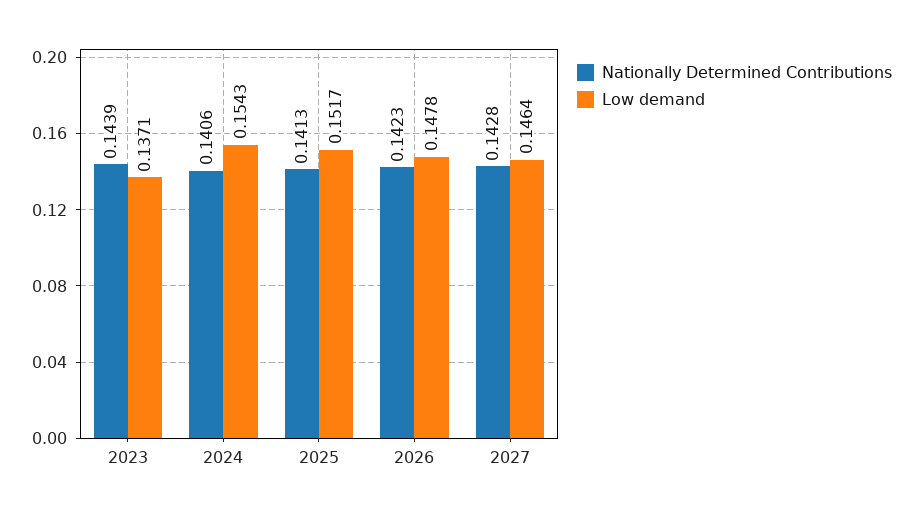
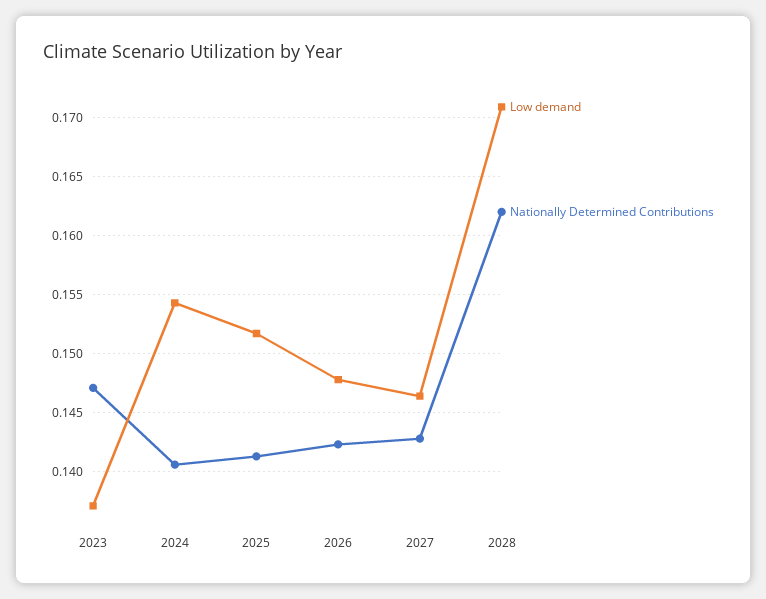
Nationally Determined Contributions, 2023: 0.1439 -> 0.147
Low demand, 2028: none -> 0.171
Nationally Determined Contributions, 2028: none -> 0.162

